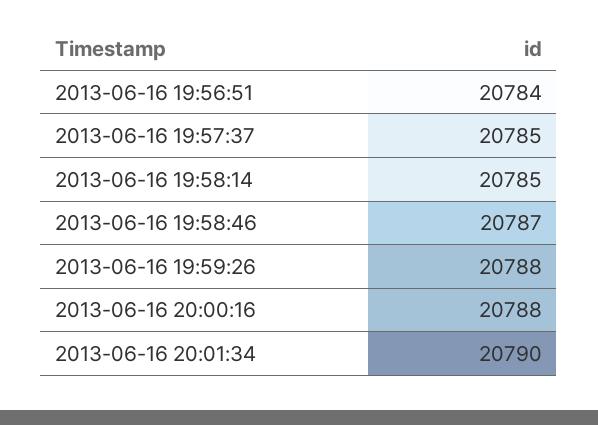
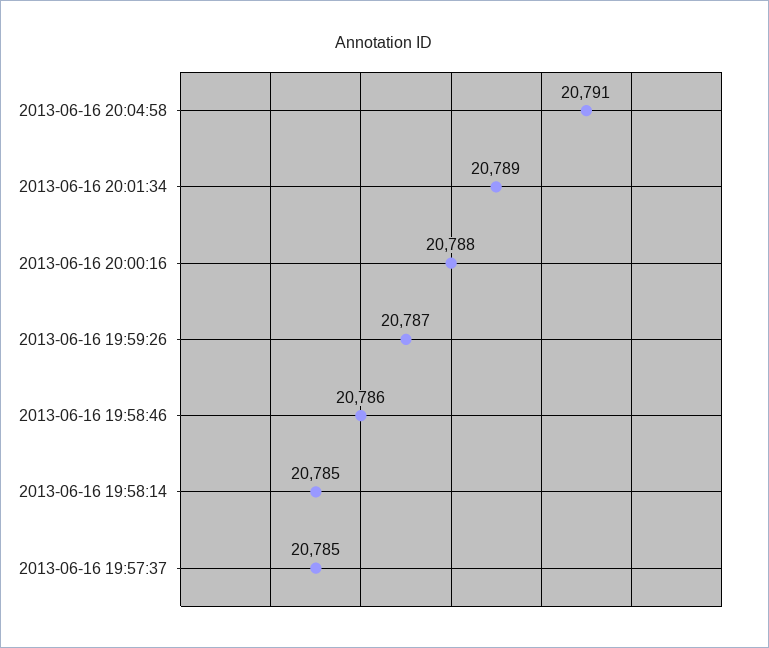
2013-06-16 19:56:51: 20784 -> none
2013-06-16 19:58:46: 20787 -> 20786
2013-06-16 19:59:26: 20788 -> 20787
2013-06-16 20:01:34: 20790 -> 20789
2013-06-16 20:04:58: none -> 20791

